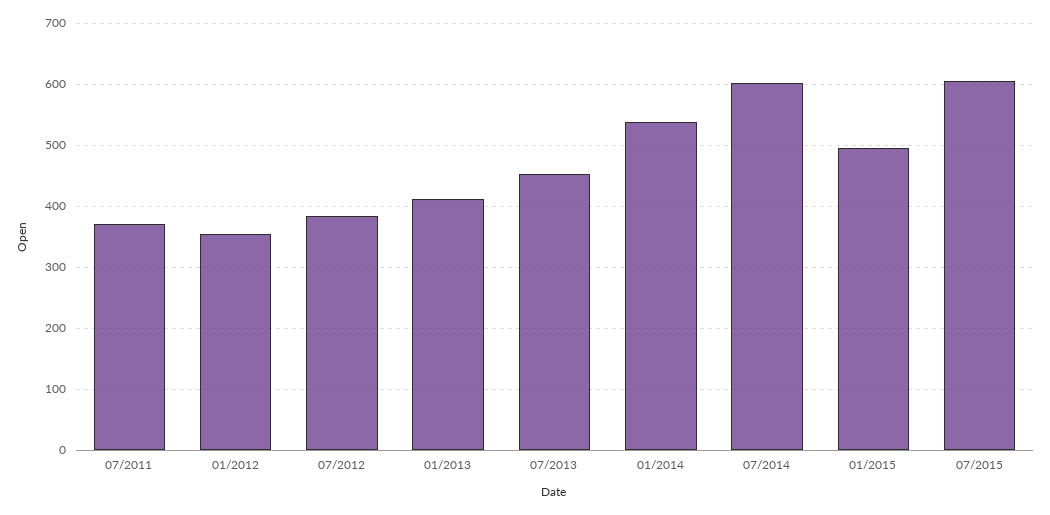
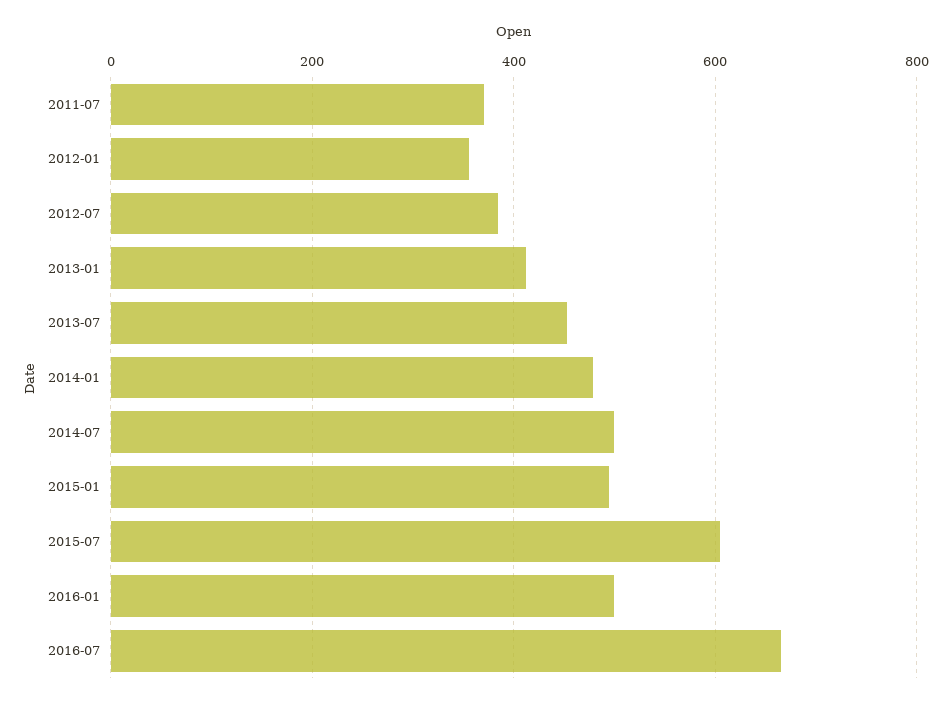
01/2014: 540 -> 480
07/2014: 600 -> 500
2016-01: none -> 500
2016-07: none -> 660

